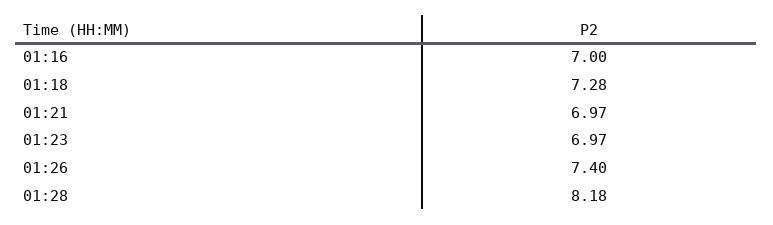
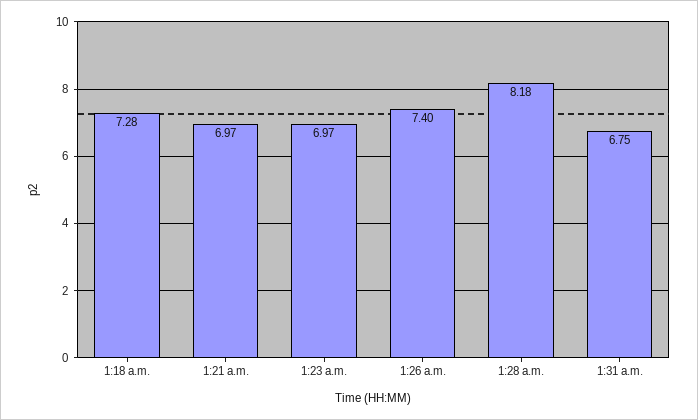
01:16: 7 -> none
1:31 a.m.: none -> 6.75

